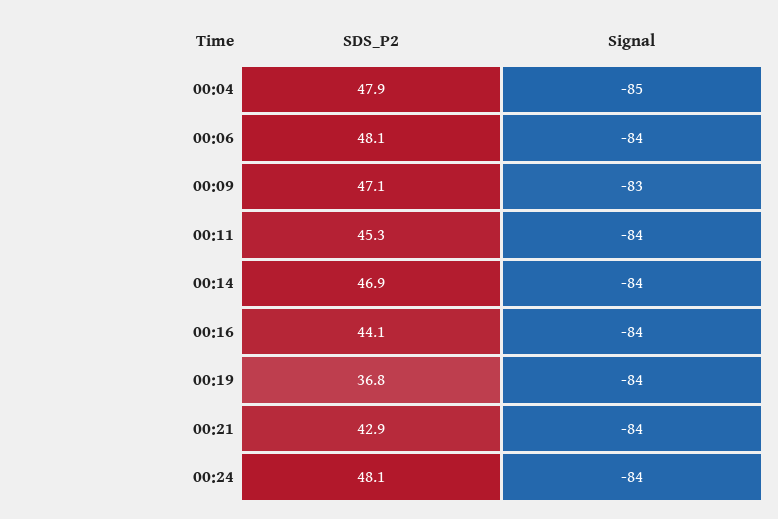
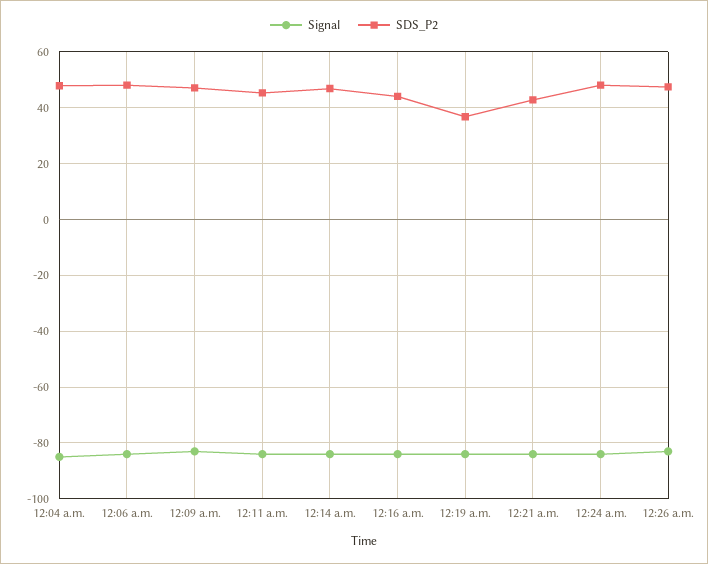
Signal, 12:26 a.m.: none -> -82.5
SDS_P2, 12:26 a.m.: none -> 47.5

